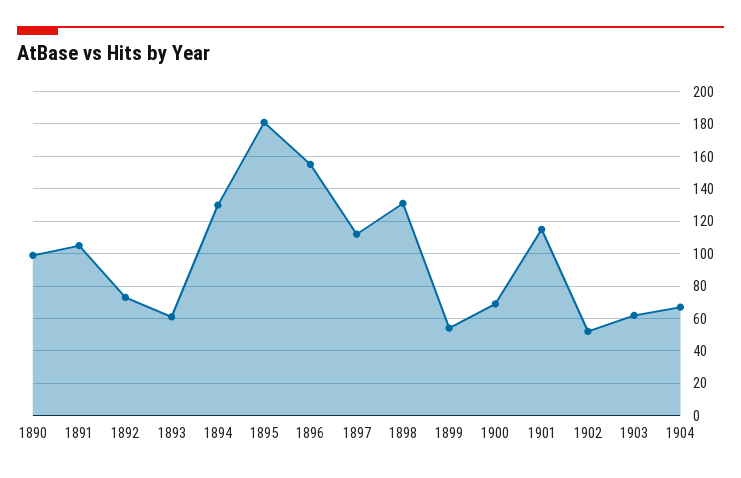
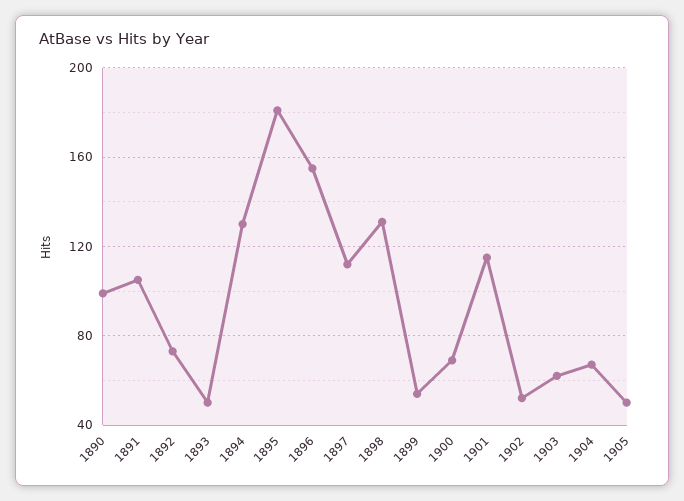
1893: 60 -> 50
1905: none -> 50

